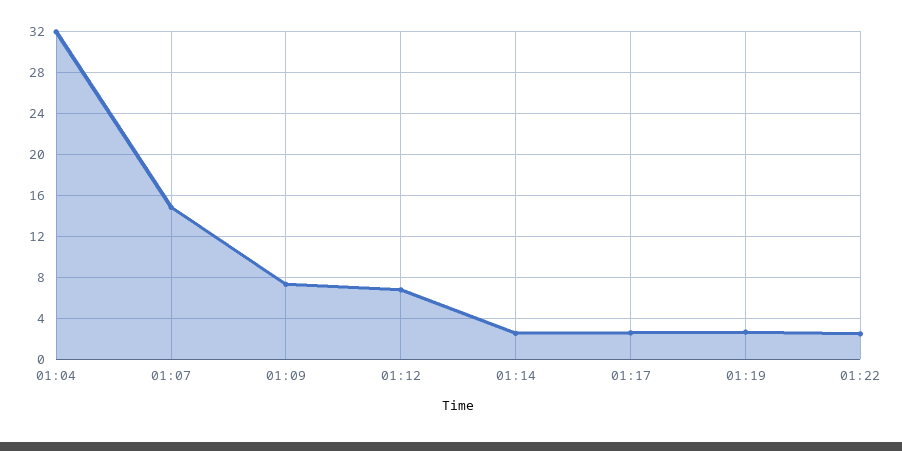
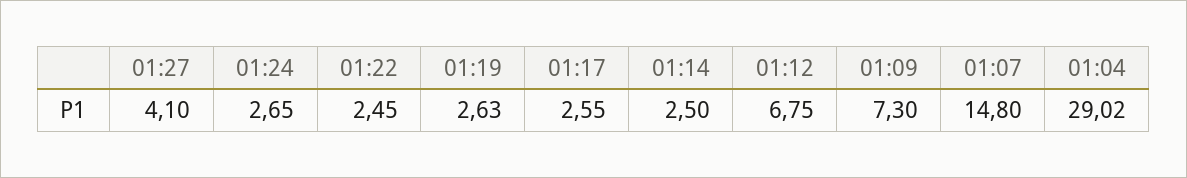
01:04: 32 -> 29.02
01:27: none -> 4.1
01:24: none -> 2.65

